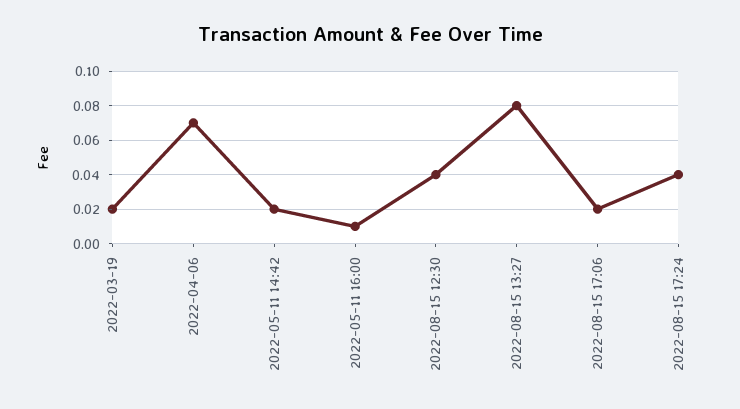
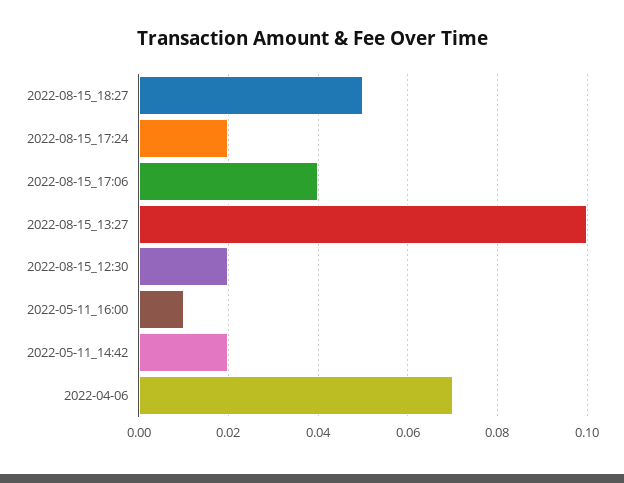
2022-03-19: 0.02 -> none
2022-08-15 12:30: 0.04 -> 0.02
2022-08-15 13:27: 0.08 -> 0.1
2022-08-15 17:06: 0.02 -> 0.04
2022-08-15 17:24: 0.04 -> 0.02
2022-08-15_18:27: none -> 0.05

